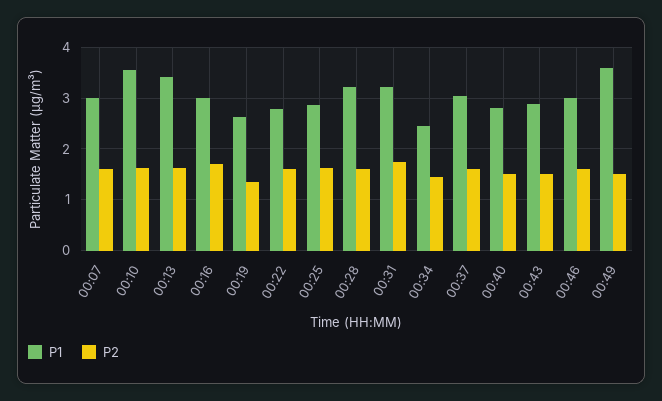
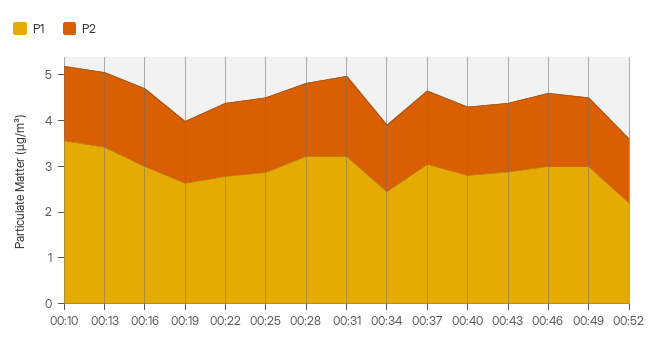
P1, 00:07: 3 -> none
P2, 00:07: 1.6 -> none
P1, 00:49: 3.6 -> 3
P1, 00:52: none -> 2.2
P2, 00:52: none -> 1.4

